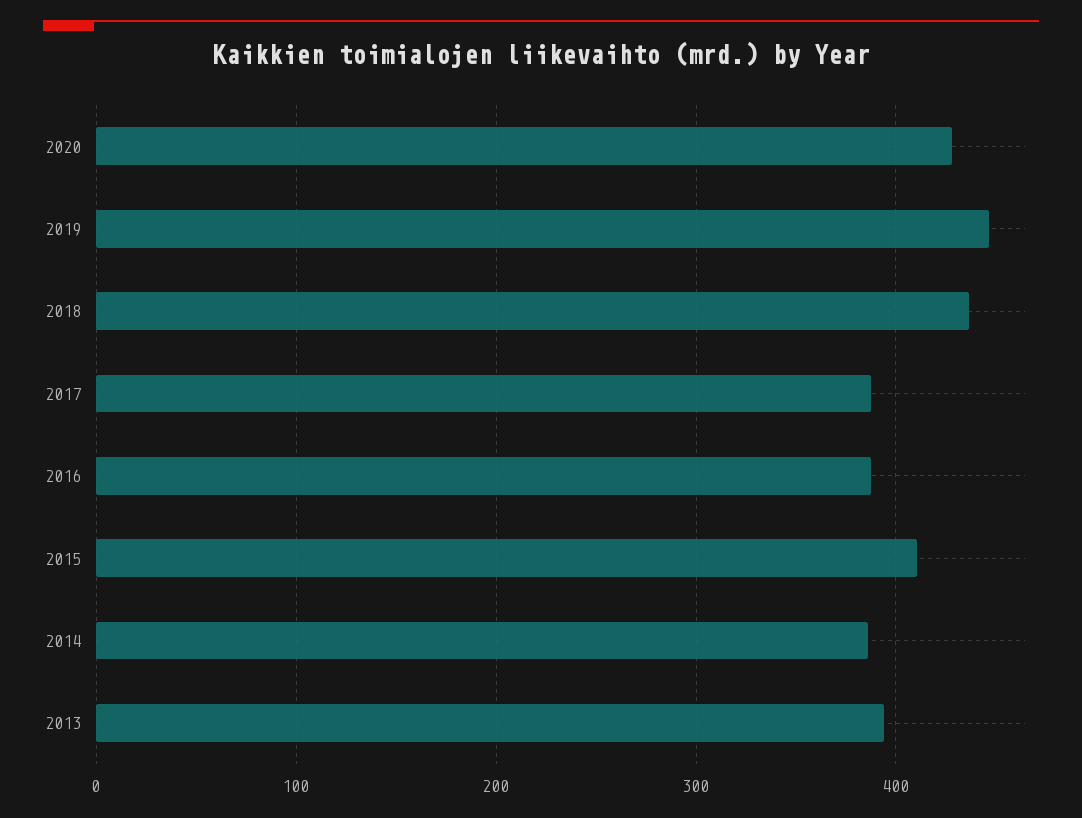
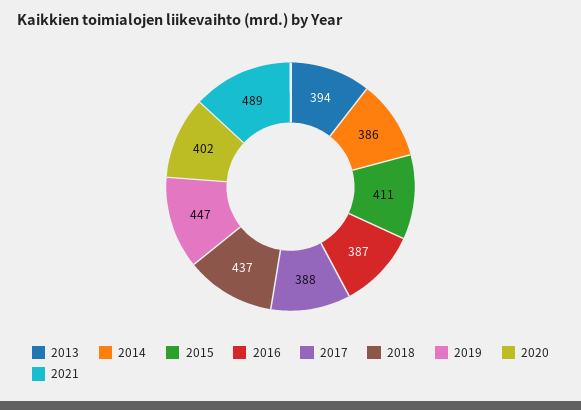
2020: 430 -> 402
2021: none -> 489

